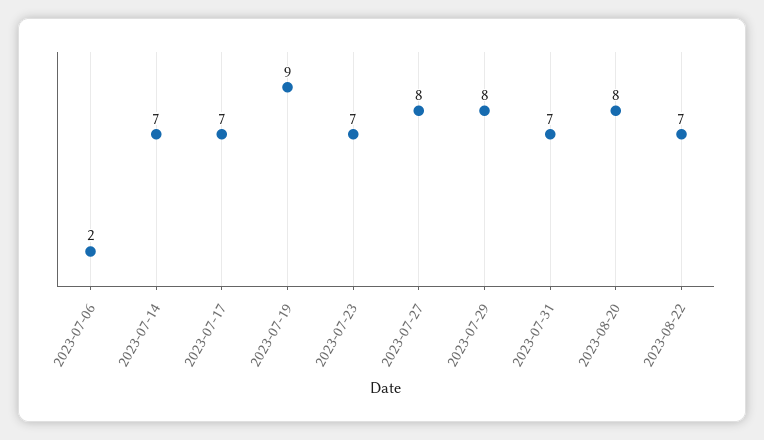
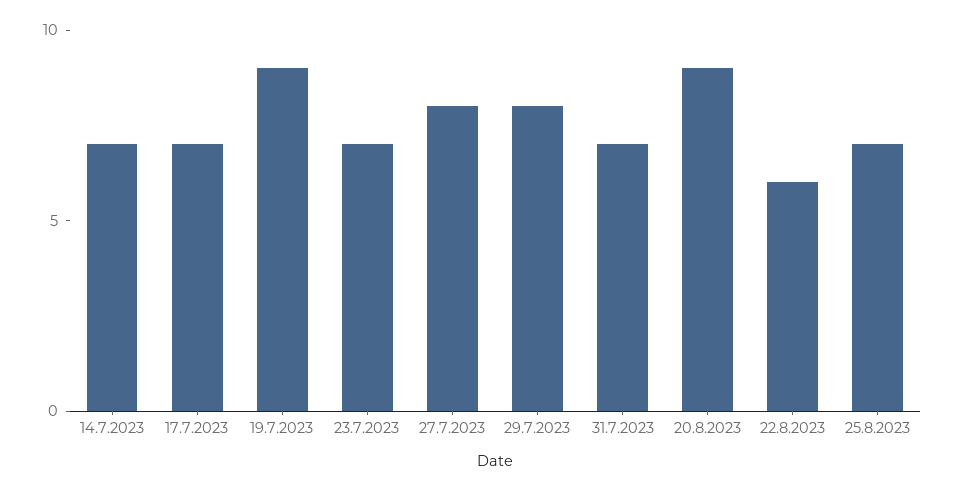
2023-07-06: 2 -> none
2023-08-20: 8 -> 9
2023-08-22: 7 -> 6
25.8.2023: none -> 7

